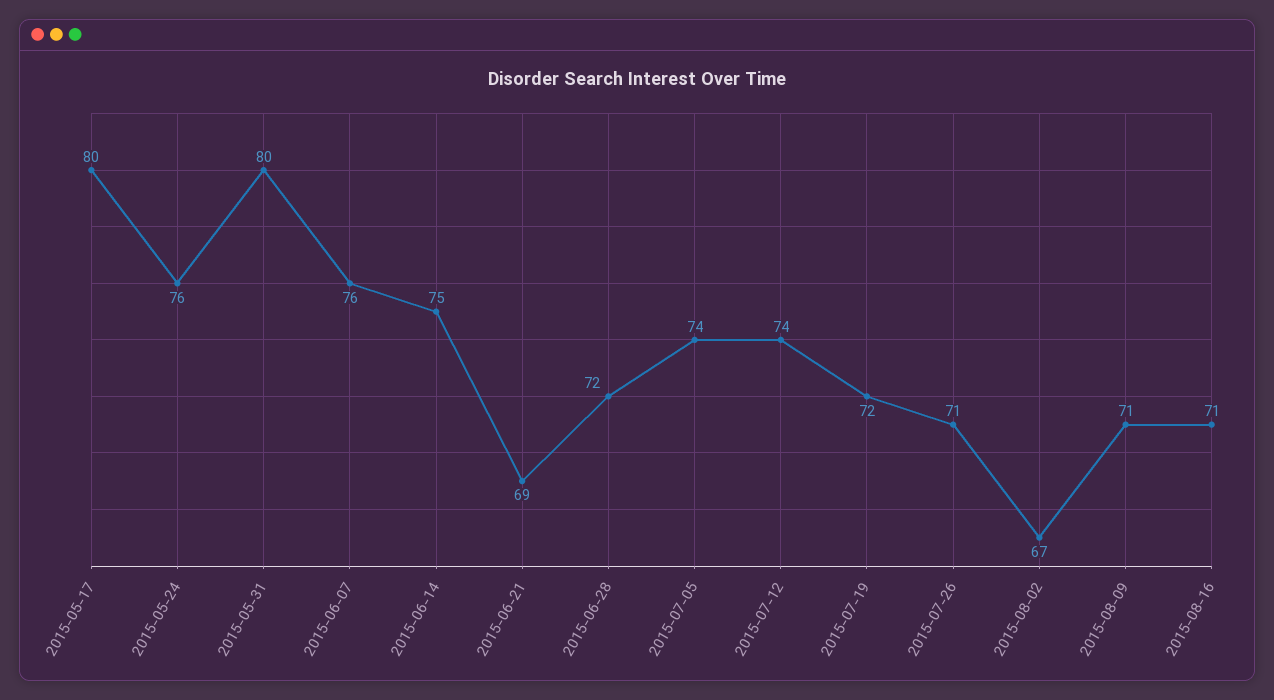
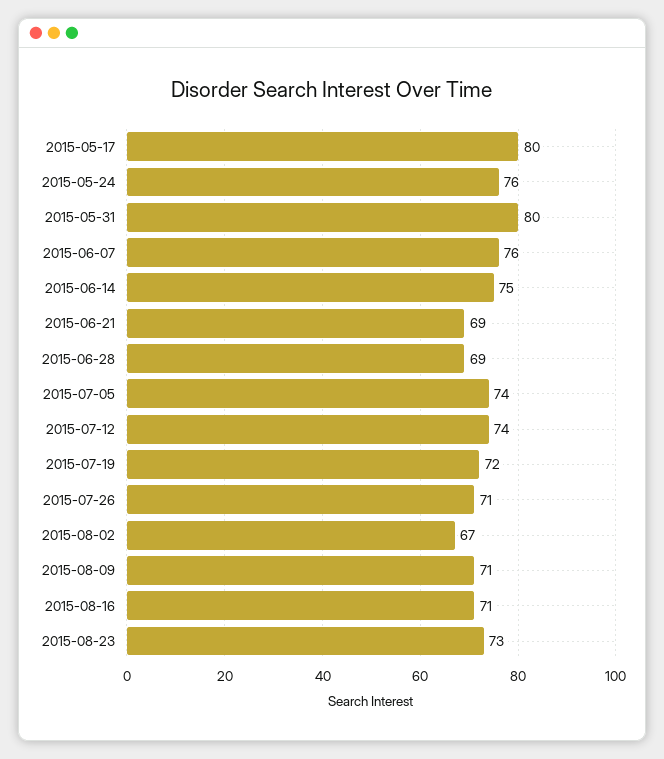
2015-06-28: 72 -> 69
2015-08-23: none -> 73

